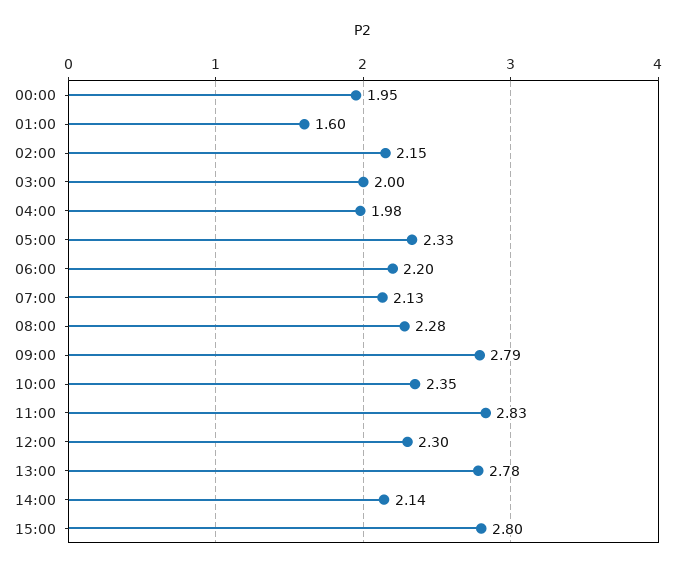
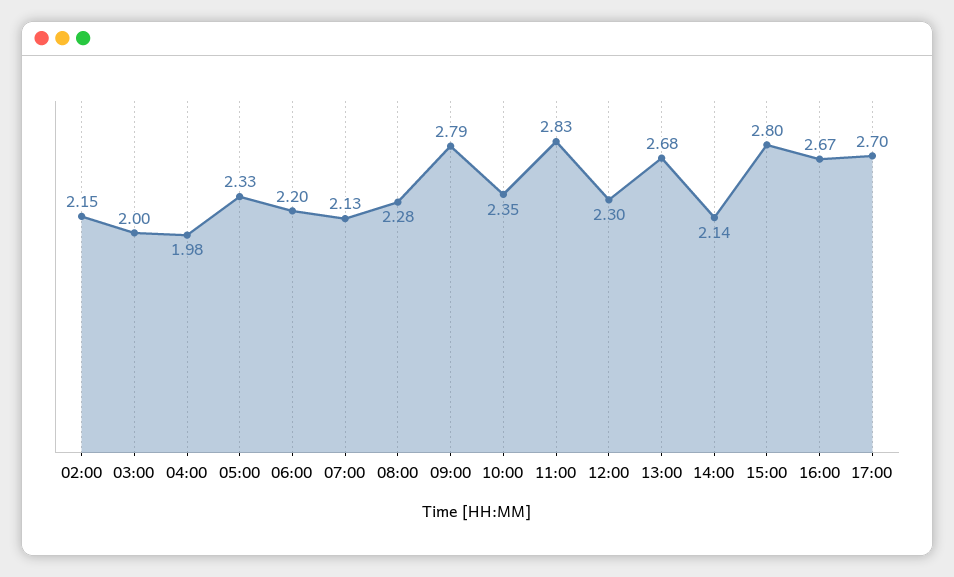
00:00: 1.95 -> none
01:00: 1.6 -> none
13:00: 2.78 -> 2.68
16:00: none -> 2.67
17:00: none -> 2.7

